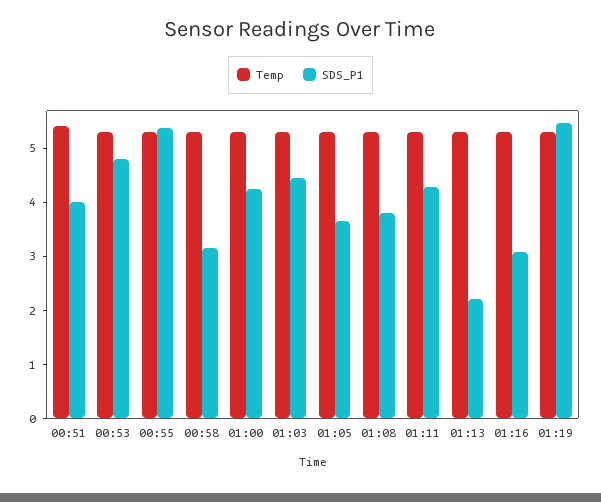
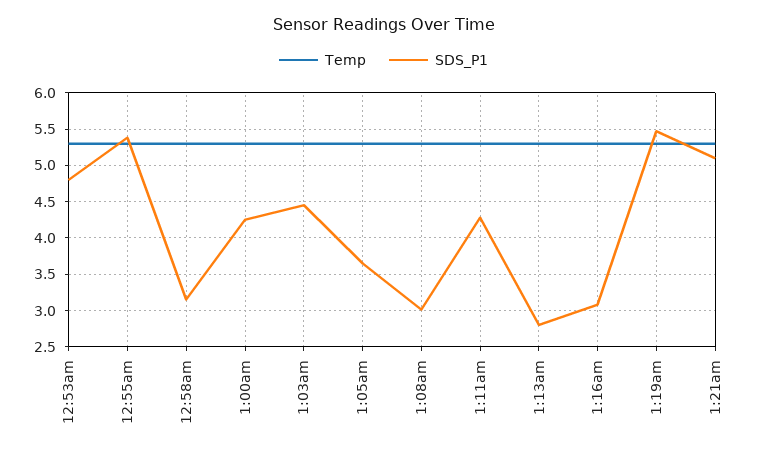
Temp, 00:51: 5.4 -> none
SDS_P1, 00:51: 4 -> none
SDS_P1, 01:08: 3.8 -> 3
SDS_P1, 01:13: 2.2 -> 2.8
Temp, 1:21am: none -> 5.3
SDS_P1, 1:21am: none -> 5.1

